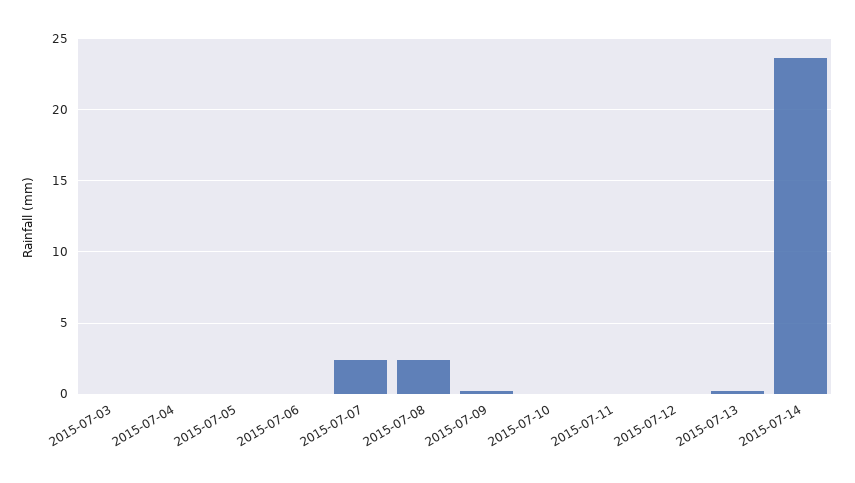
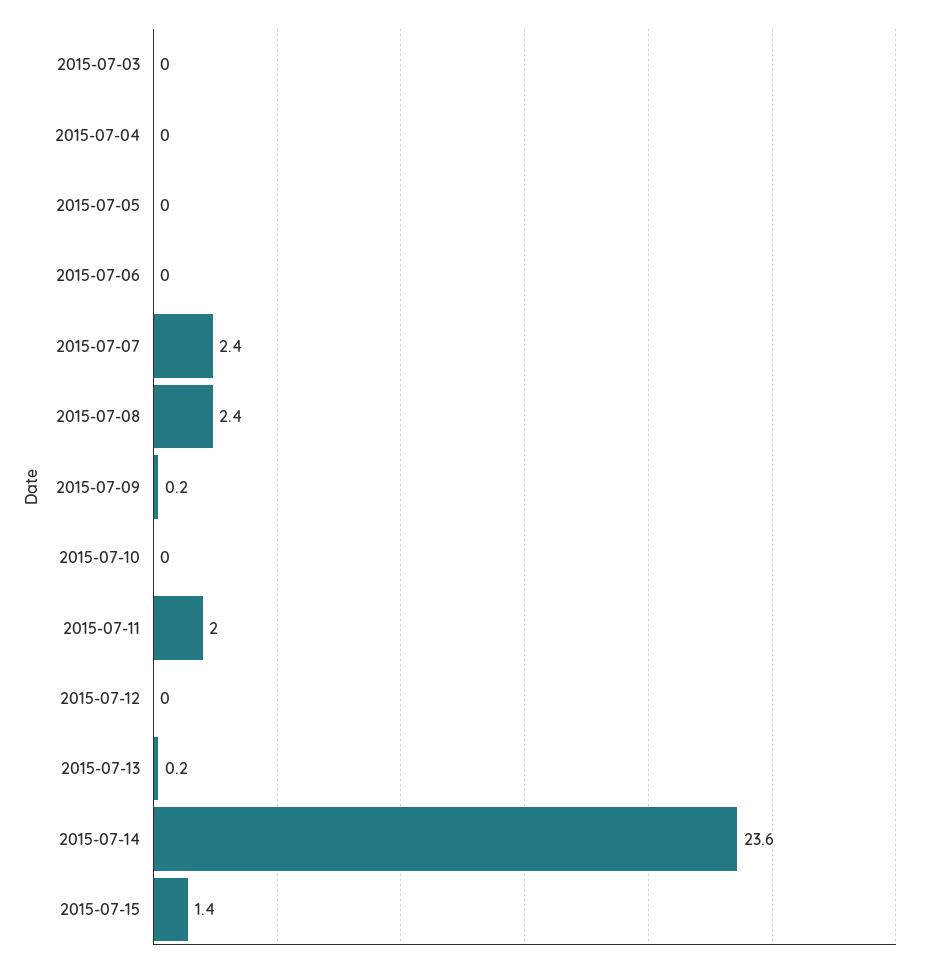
2015-07-11: 0 -> 2
2015-07-15: none -> 1.4

